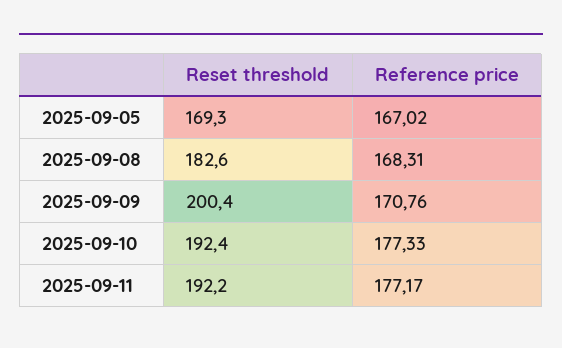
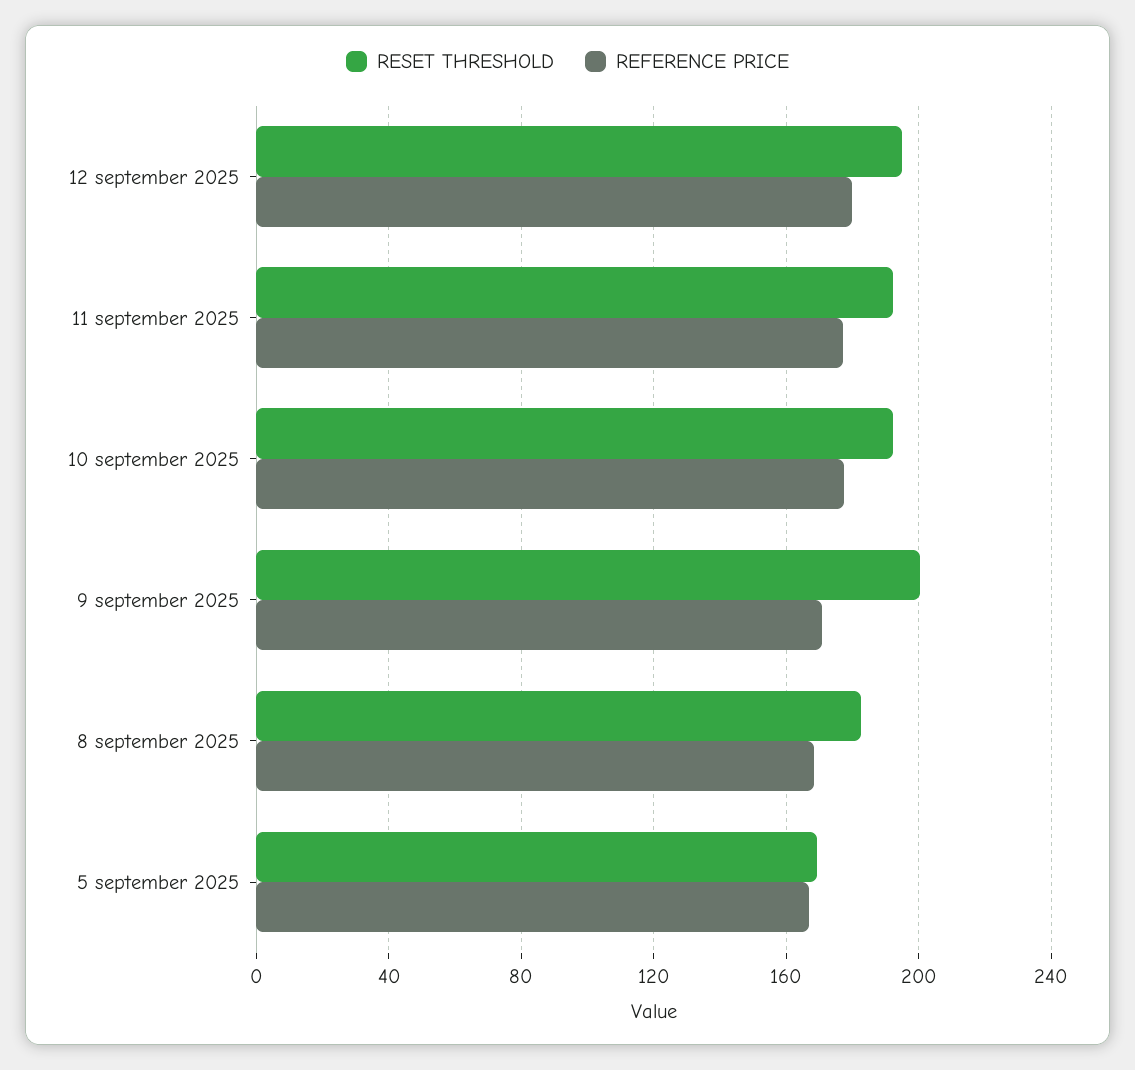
Reset threshold, 12 september 2025: none -> 195
Reference price, 12 september 2025: none -> 180

